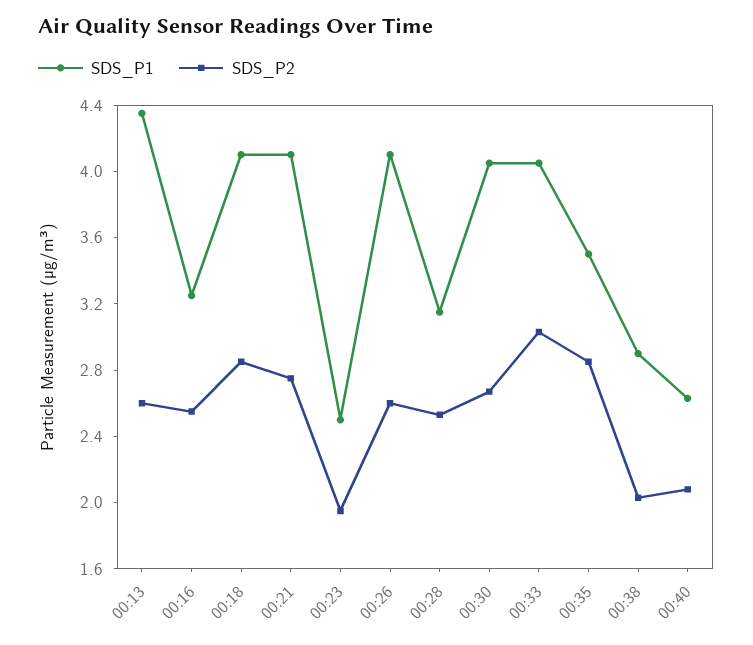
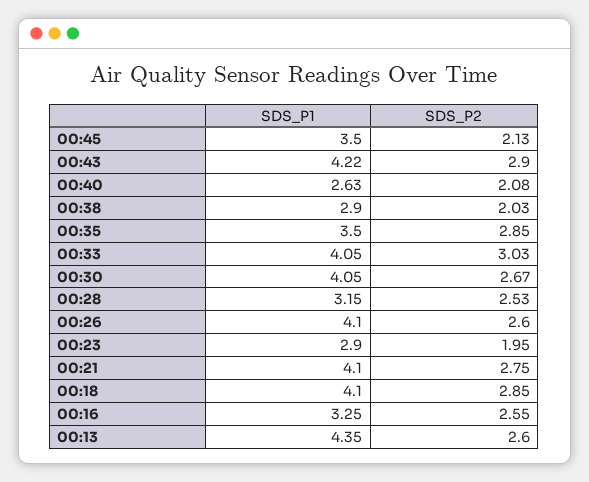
SDS_P1, 00:23: 2.5 -> 2.9
SDS_P1, 00:45: none -> 3.5
SDS_P2, 00:45: none -> 2.13
SDS_P1, 00:43: none -> 4.22
SDS_P2, 00:43: none -> 2.9

